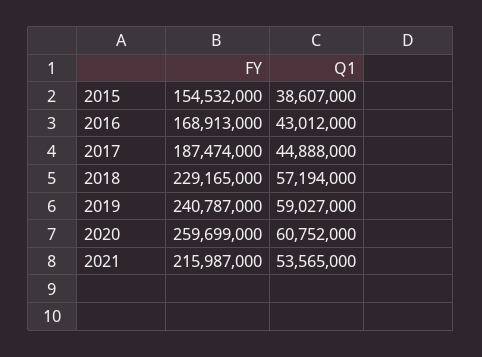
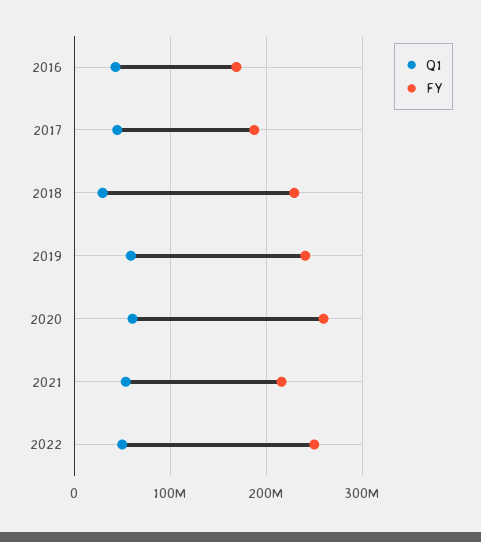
FY, 2015: 154532000 -> none
Q1, 2015: 38607000 -> none
Q1, 2018: 57194000 -> 30000000
Q1, 2022: none -> 50000000
FY, 2022: none -> 250000000

